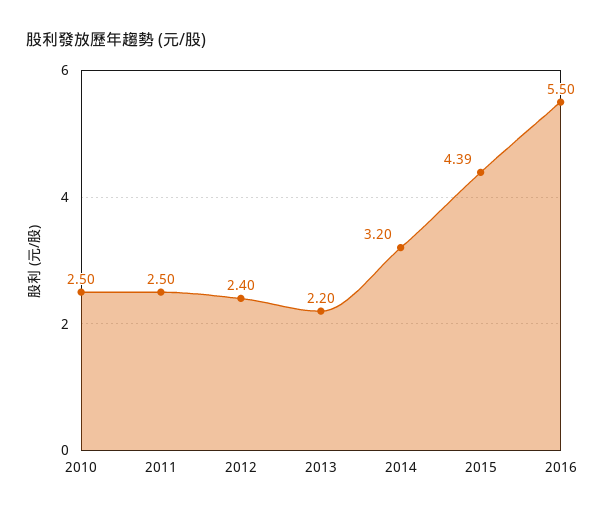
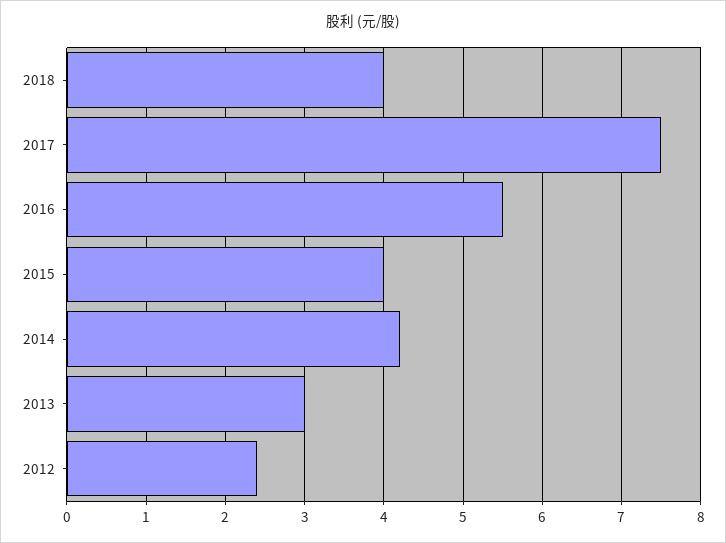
2010: 2.5 -> none
2011: 2.5 -> none
2013: 2.2 -> 3
2014: 3.2 -> 4.2
2015: 4.39 -> 4
2018: none -> 4
2017: none -> 7.5

